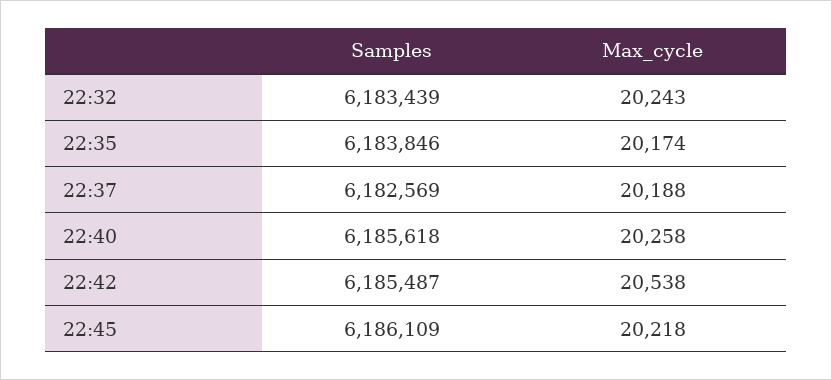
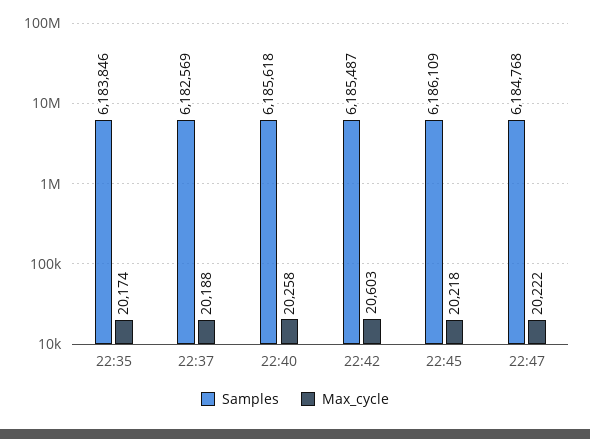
Samples, 22:32: 6183439 -> none
Max_cycle, 22:32: 20243 -> none
Max_cycle, 22:42: 20538 -> 20603
Samples, 22:47: none -> 6184768
Max_cycle, 22:47: none -> 20222

